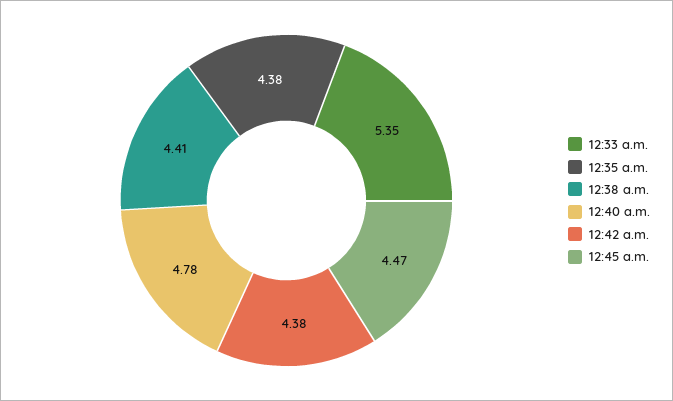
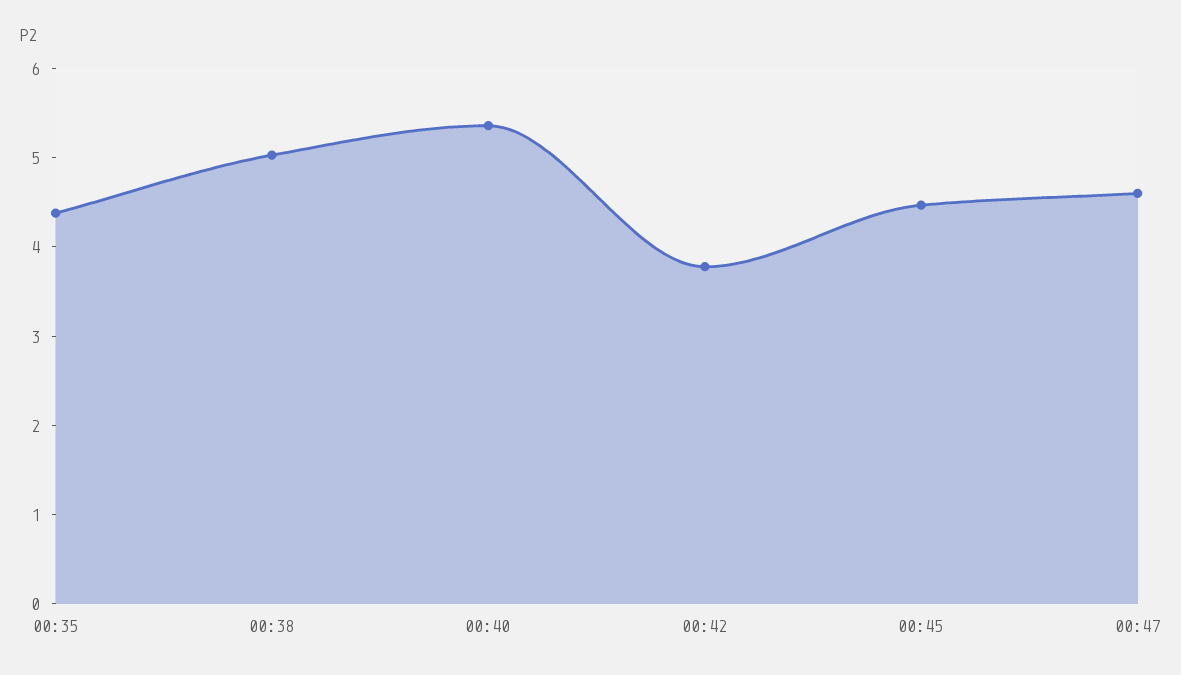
12:33 a.m.: 5.35 -> none
12:38 a.m.: 4.41 -> 5
12:40 a.m.: 4.78 -> 5.4
12:42 a.m.: 4.38 -> 3.8
00:47: none -> 4.6

